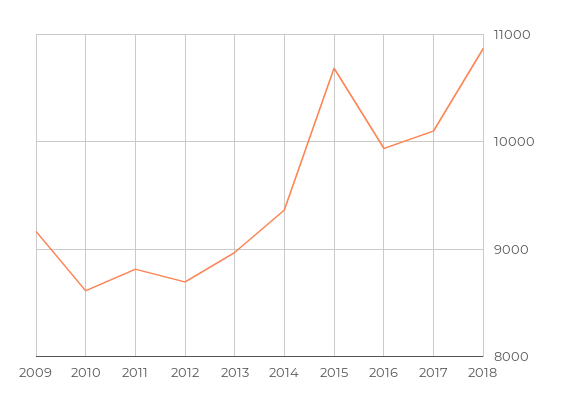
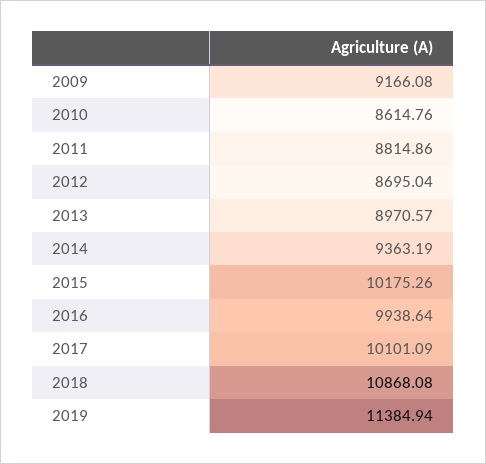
2015: 10700 -> 10175.26
2019: none -> 11384.94

